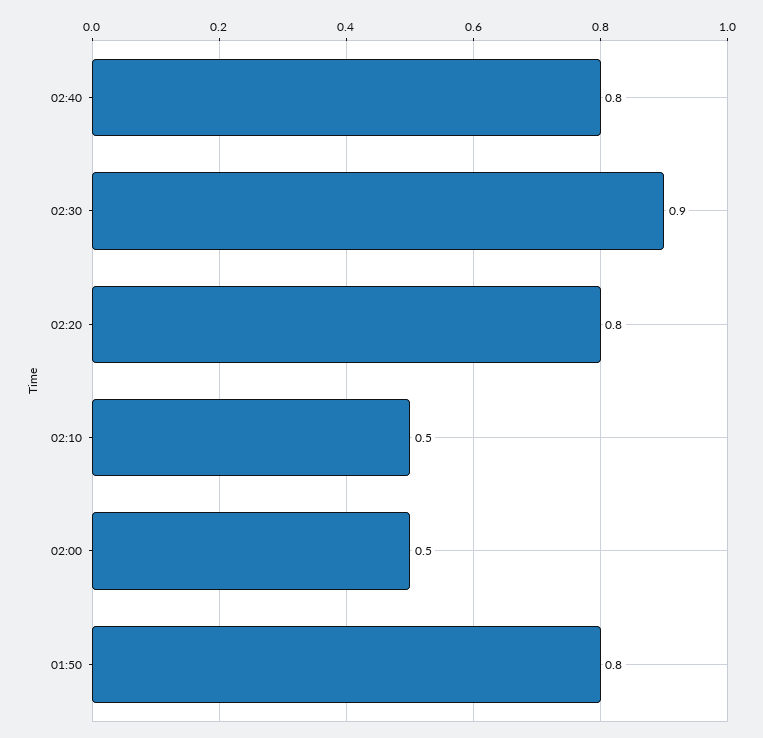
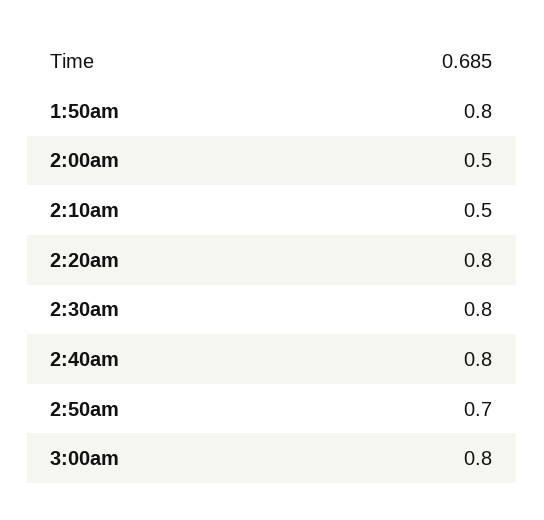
02:30: 0.9 -> 0.8
2:50am: none -> 0.7
3:00am: none -> 0.8

